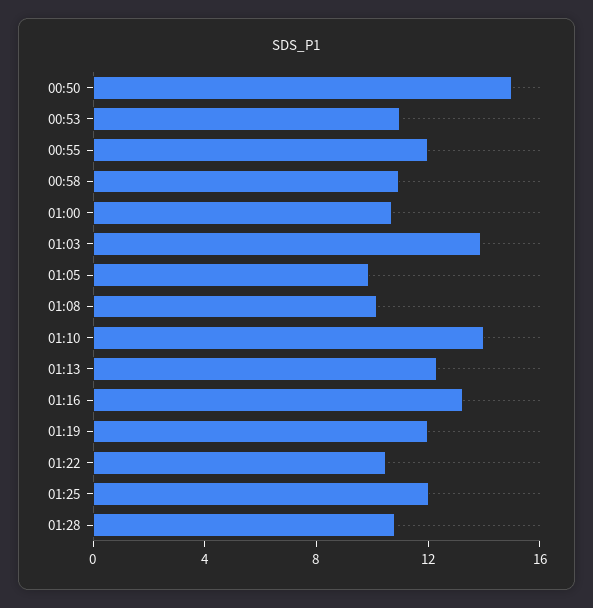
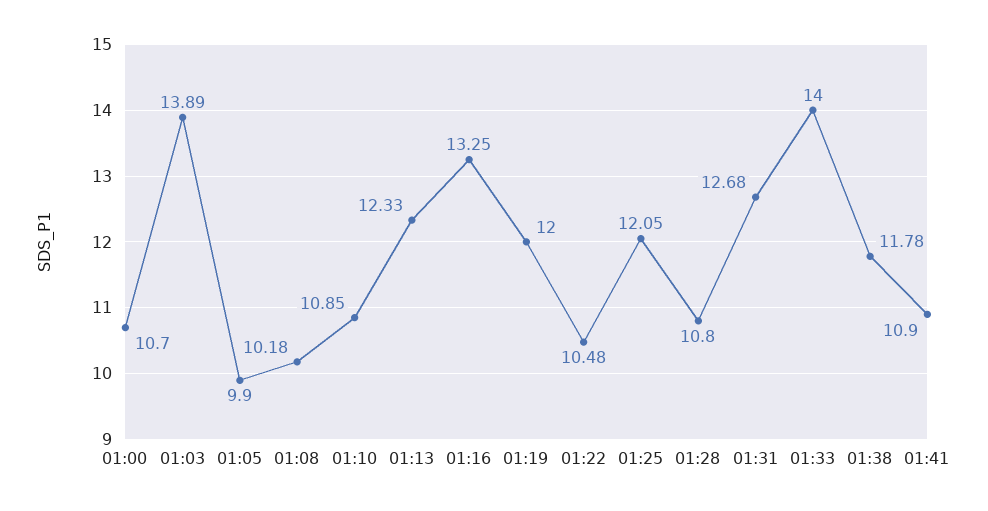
00:50: 15 -> none
00:53: 11 -> none
00:55: 12 -> none
00:58: 11 -> none
01:10: 14 -> 10.85
01:31: none -> 12.68
01:33: none -> 14
01:38: none -> 11.78
01:41: none -> 10.9

